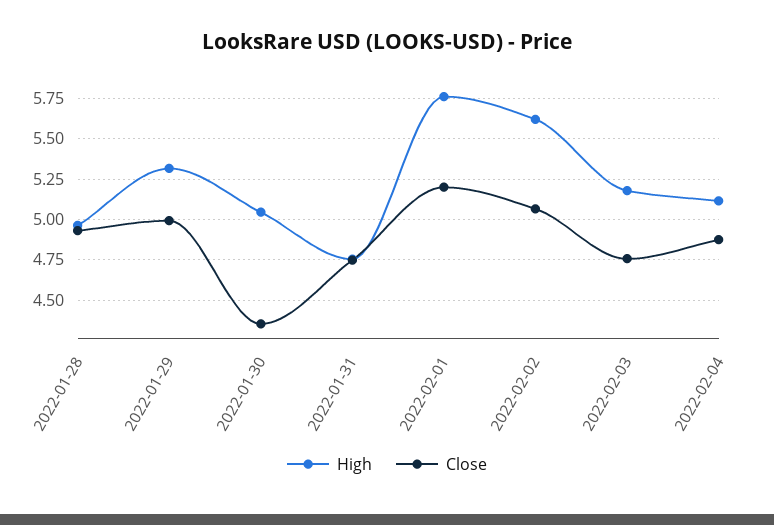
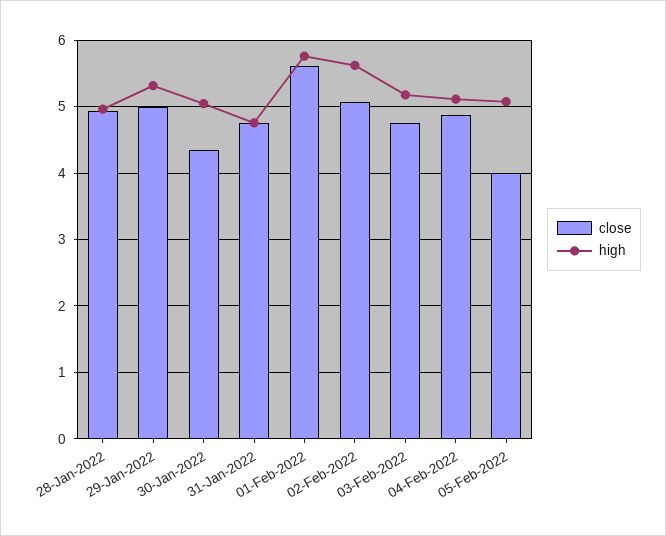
Close, 2022-02-01: 5.2 -> 5.6
Close, 05-Feb-2022: none -> 4
High, 05-Feb-2022: none -> 5.1

